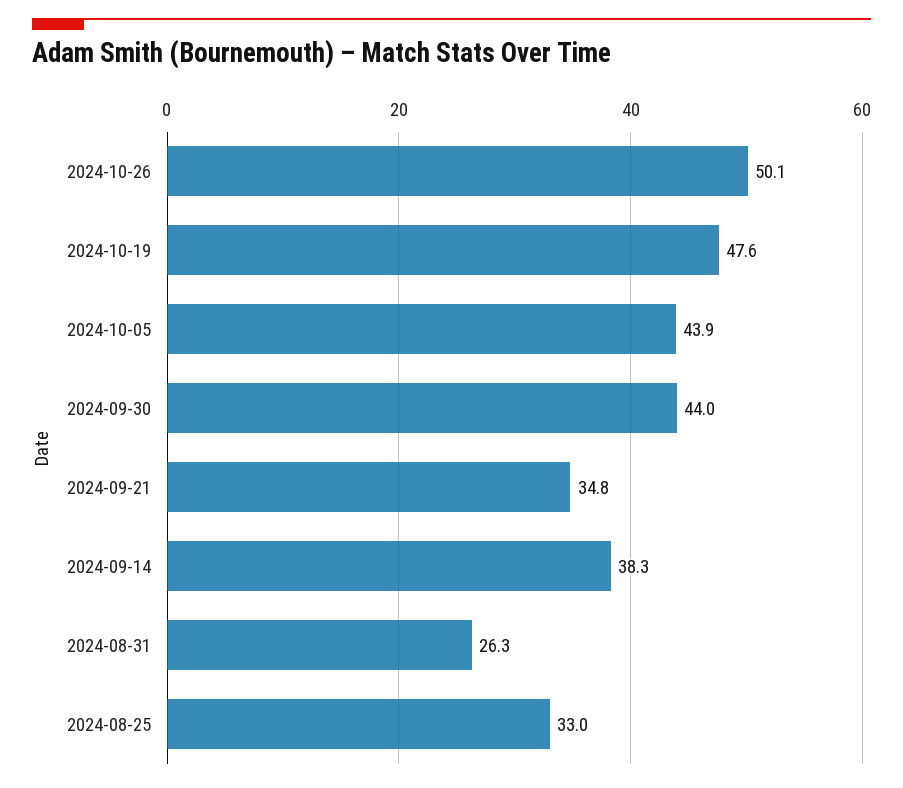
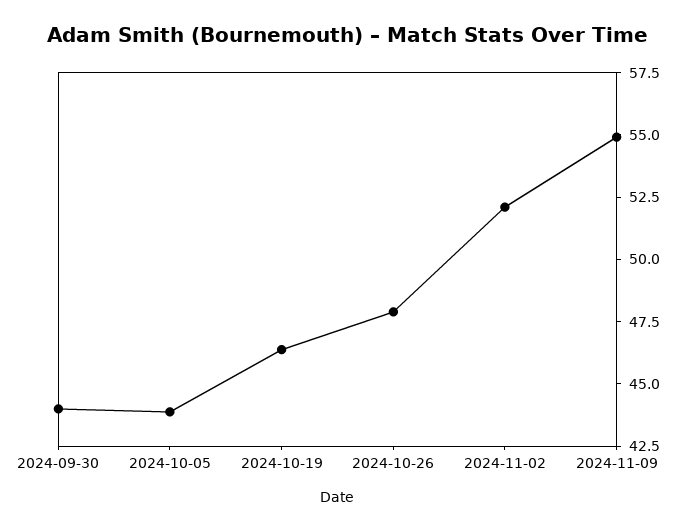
2024-10-26: 50.1 -> 48
2024-10-19: 47.6 -> 46.5
2024-09-21: 34.8 -> none
2024-09-14: 38.3 -> none
2024-08-31: 26.3 -> none
2024-08-25: 33 -> none
2024-11-02: none -> 52
2024-11-09: none -> 55

